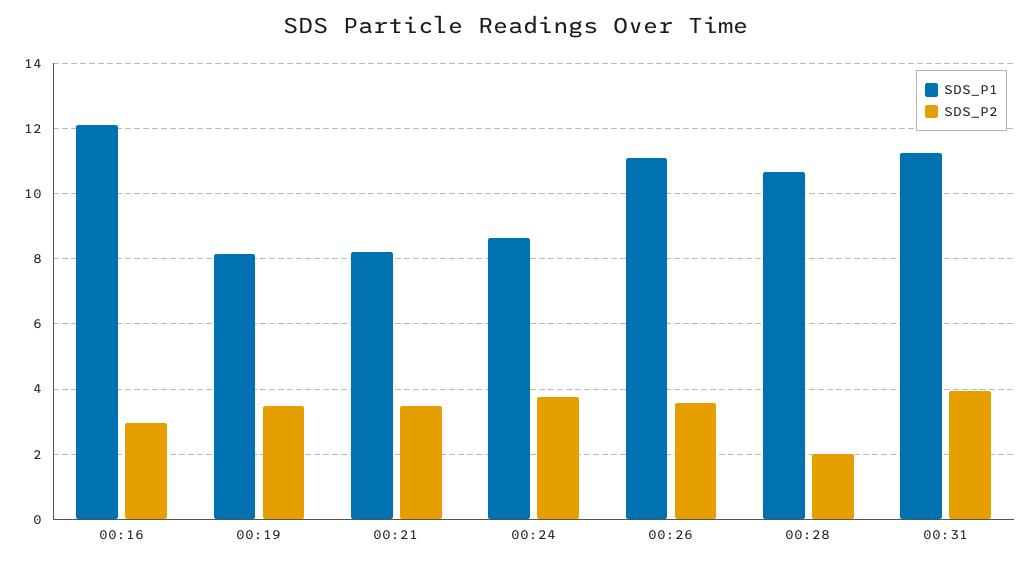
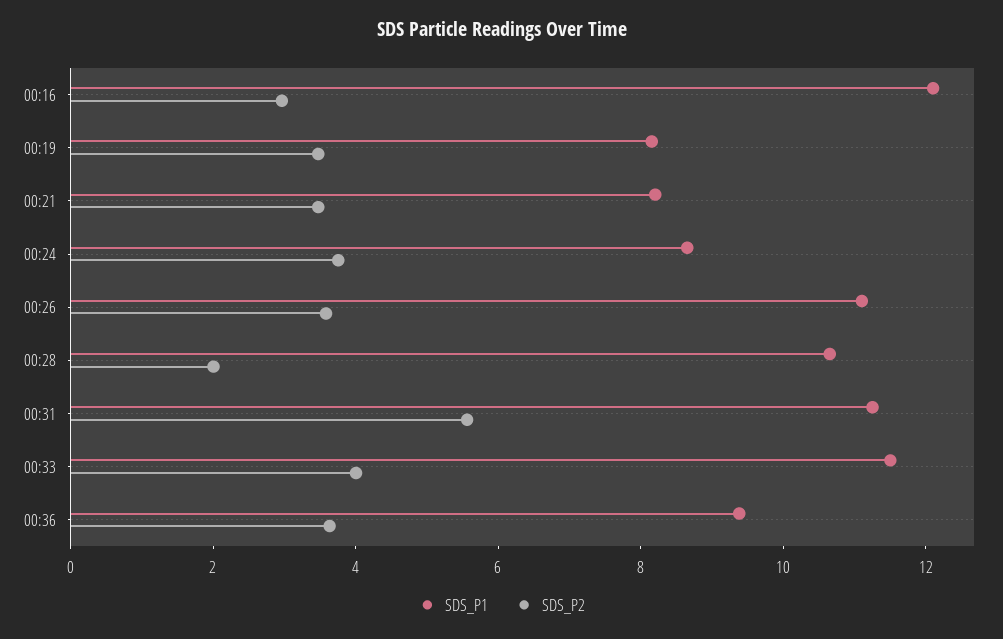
SDS_P2, 00:31: 4 -> 5.5
SDS_P1, 00:33: none -> 11.5
SDS_P2, 00:33: none -> 4
SDS_P1, 00:36: none -> 9.5
SDS_P2, 00:36: none -> 3.5

